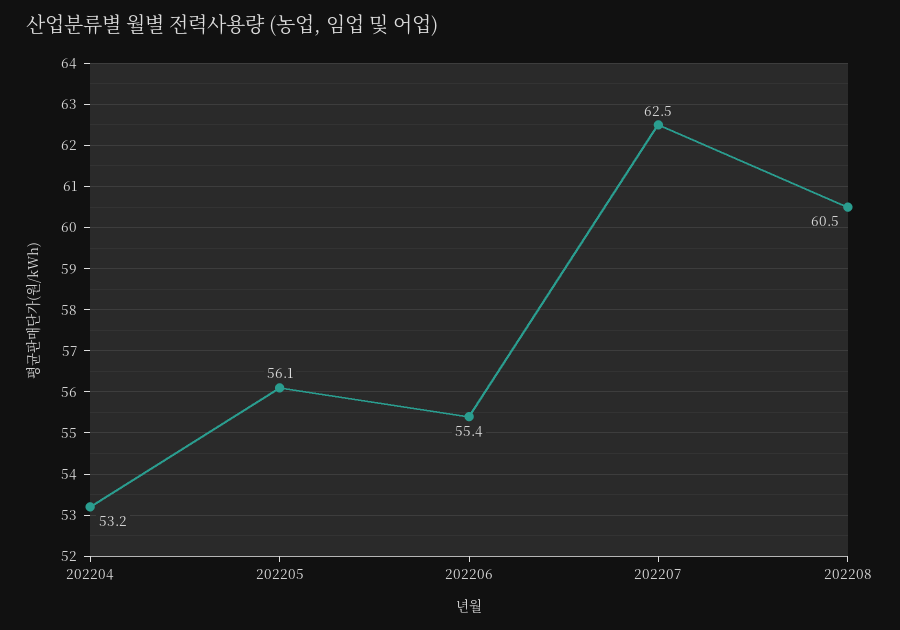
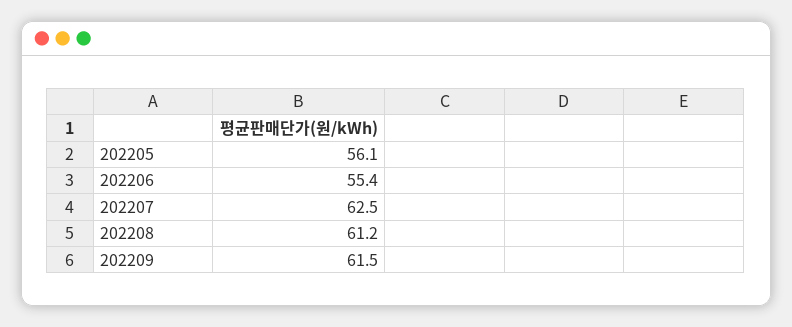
202204: 53.2 -> none
202208: 60.5 -> 61.2
202209: none -> 61.5

